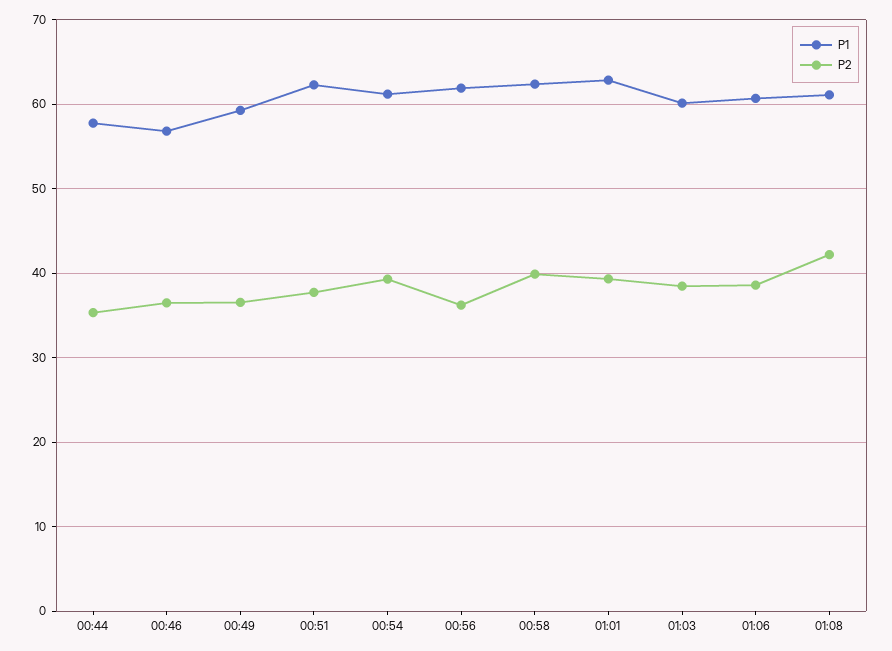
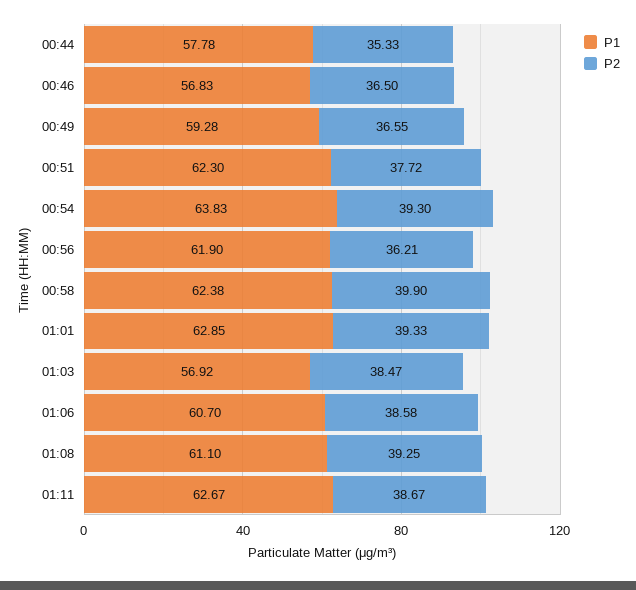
P1, 00:54: 61 -> 63.83
P1, 01:03: 60 -> 56.92
P2, 01:08: 42 -> 39.25
P1, 01:11: none -> 62.67
P2, 01:11: none -> 38.67

